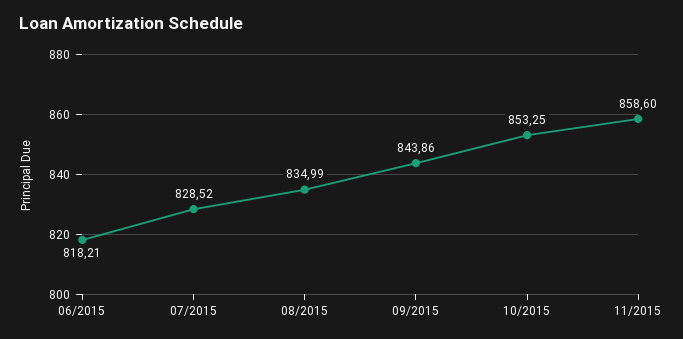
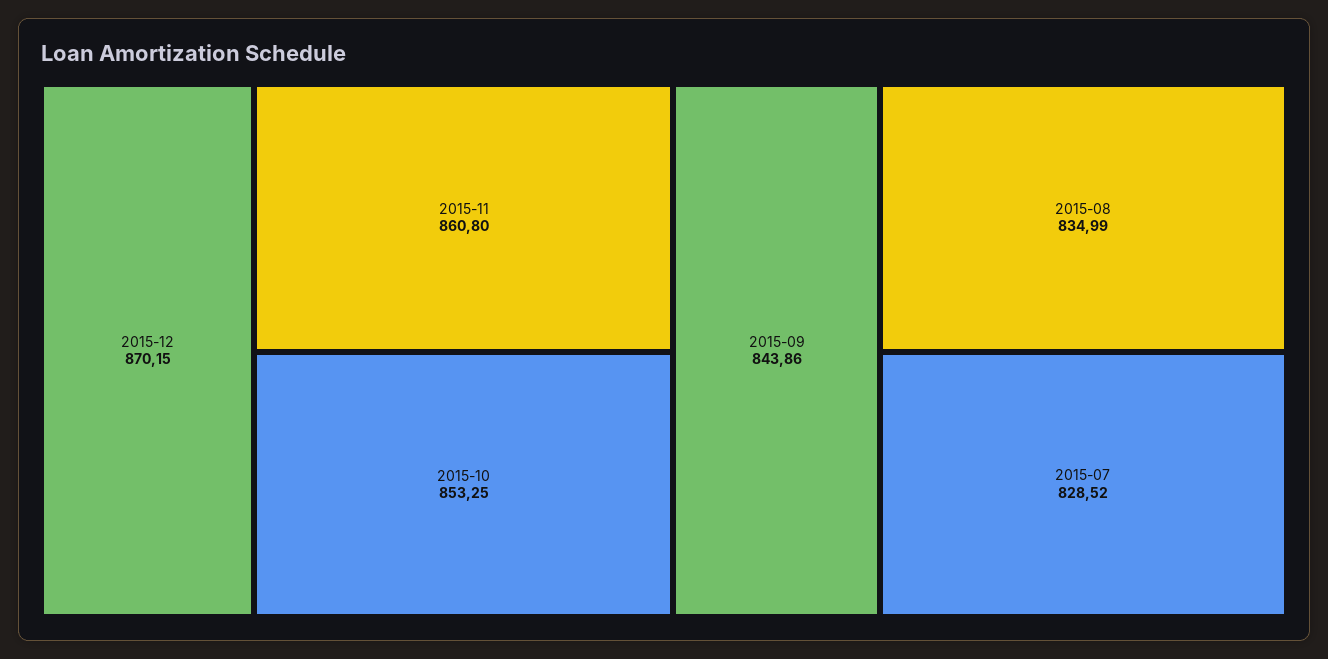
06/2015: 818.21 -> none
11/2015: 858.6 -> 860.8
2015-12: none -> 870.15

